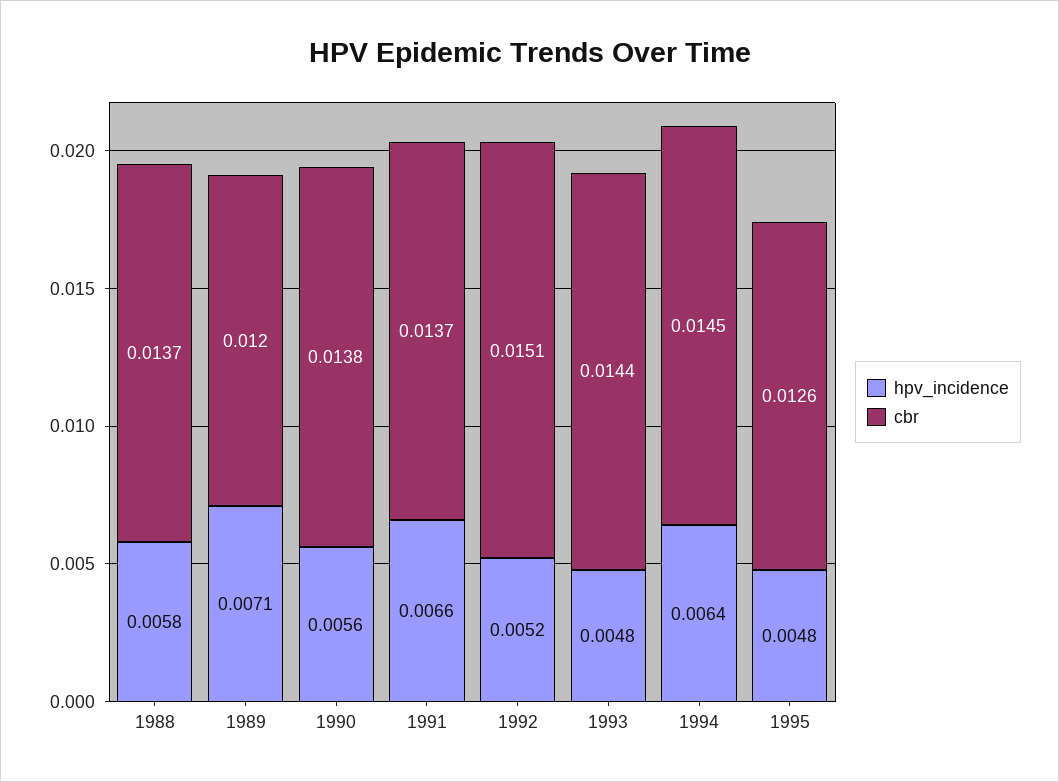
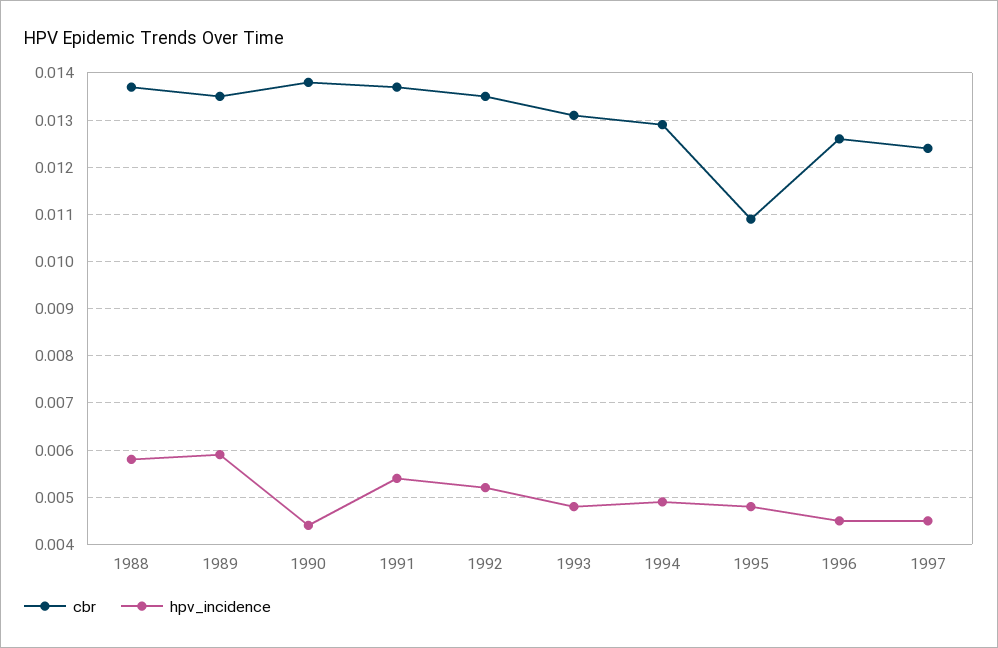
hpv_incidence, 1989: 0.0071 -> 0.006
cbr, 1989: 0.012 -> 0.0135
hpv_incidence, 1990: 0.0056 -> 0.0045
hpv_incidence, 1991: 0.0066 -> 0.0055
cbr, 1992: 0.0151 -> 0.0135
cbr, 1993: 0.0144 -> 0.013
hpv_incidence, 1994: 0.0064 -> 0.005
cbr, 1994: 0.0145 -> 0.013
cbr, 1995: 0.0126 -> 0.011
cbr, 1996: none -> 0.0125
hpv_incidence, 1996: none -> 0.0045
cbr, 1997: none -> 0.0125
hpv_incidence, 1997: none -> 0.0045

